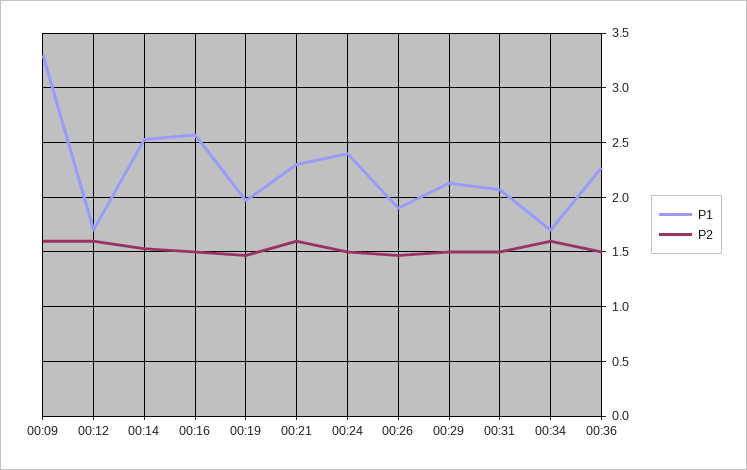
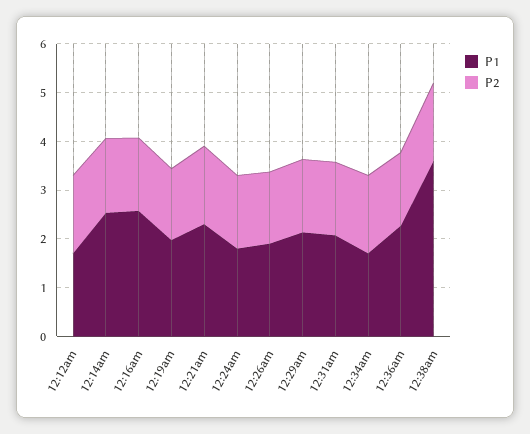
P1, 00:09: 3.3 -> none
P2, 00:09: 1.6 -> none
P1, 00:24: 2.4 -> 1.8
P1, 12:38am: none -> 3.6
P2, 12:38am: none -> 1.6

